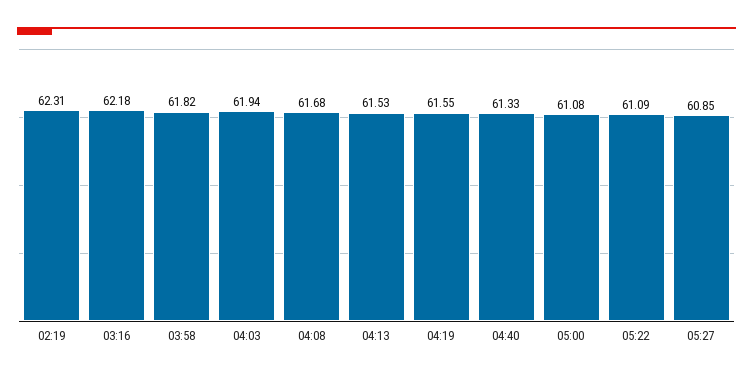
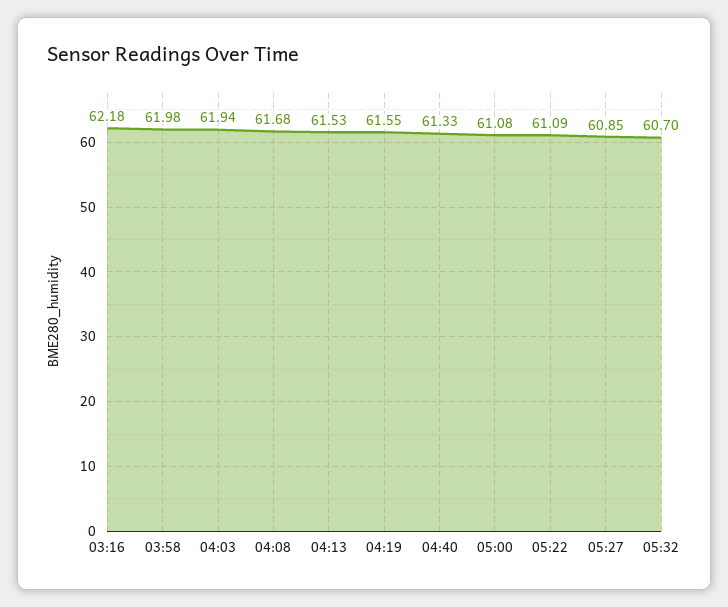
02:19: 62.31 -> none
03:58: 61.82 -> 61.98
05:32: none -> 60.7

